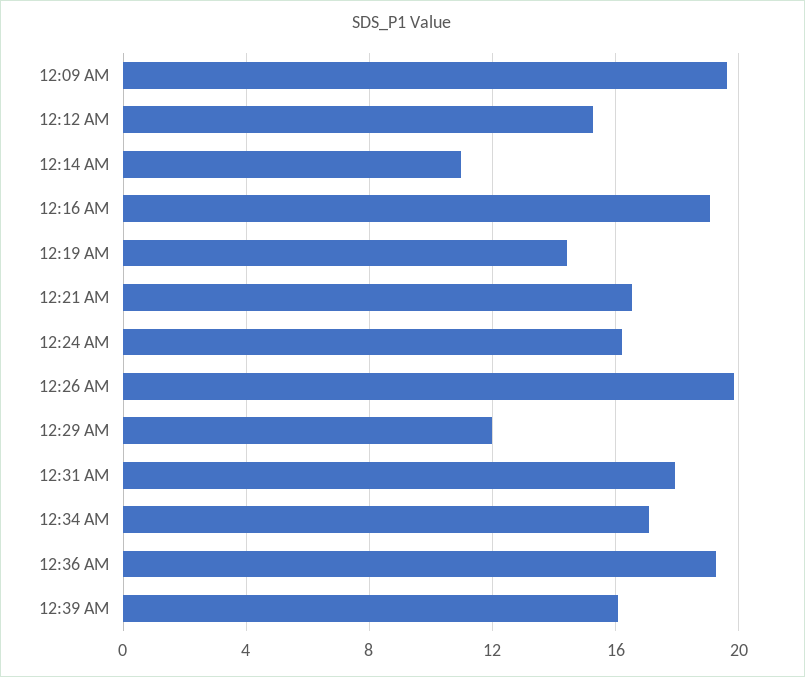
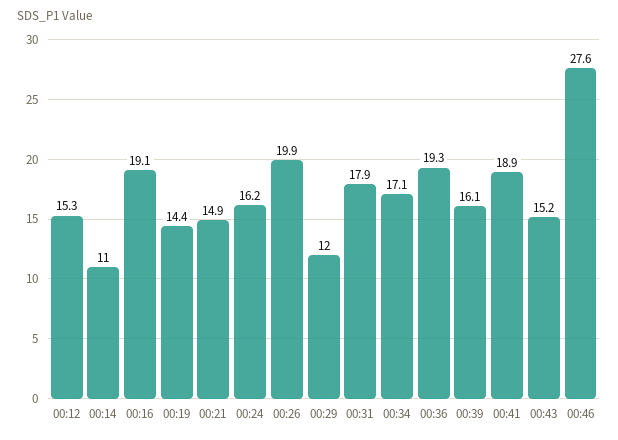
12:09 AM: 19.5 -> none
12:21 AM: 16.5 -> 14.9
00:41: none -> 18.9
00:43: none -> 15.2
00:46: none -> 27.6

